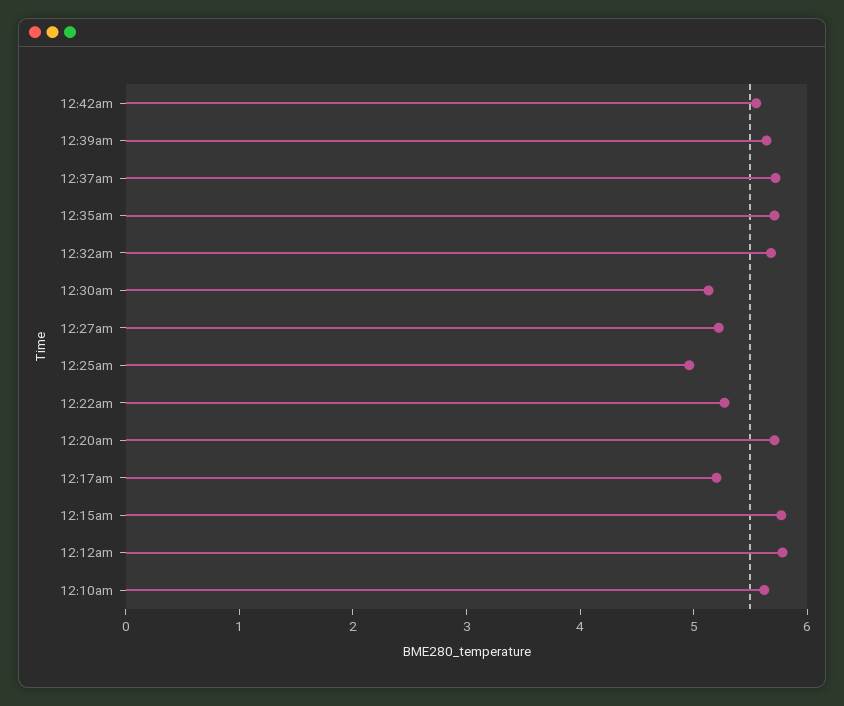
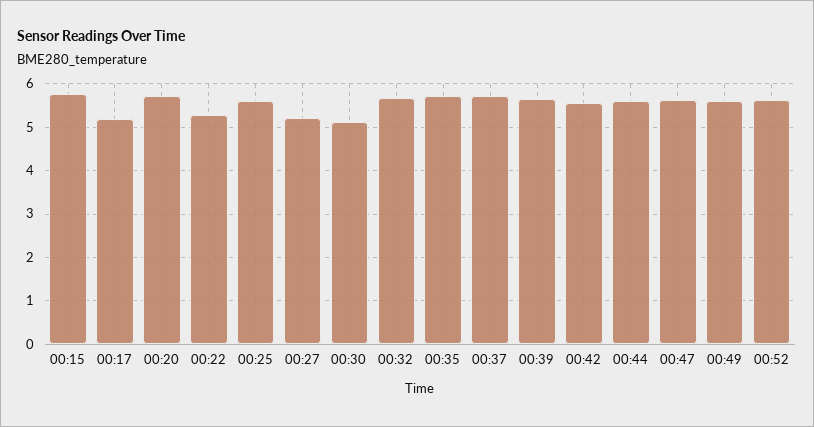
12:25am: 5 -> 5.6
12:12am: 5.8 -> none
12:10am: 5.6 -> none
00:44: none -> 5.6
00:47: none -> 5.6
00:49: none -> 5.6
00:52: none -> 5.6

